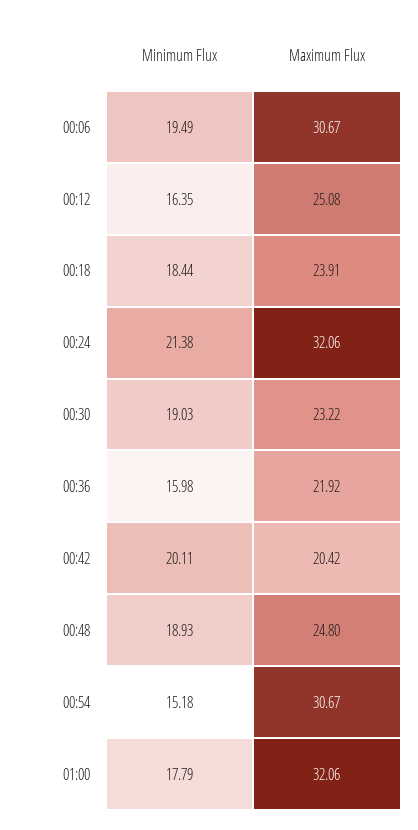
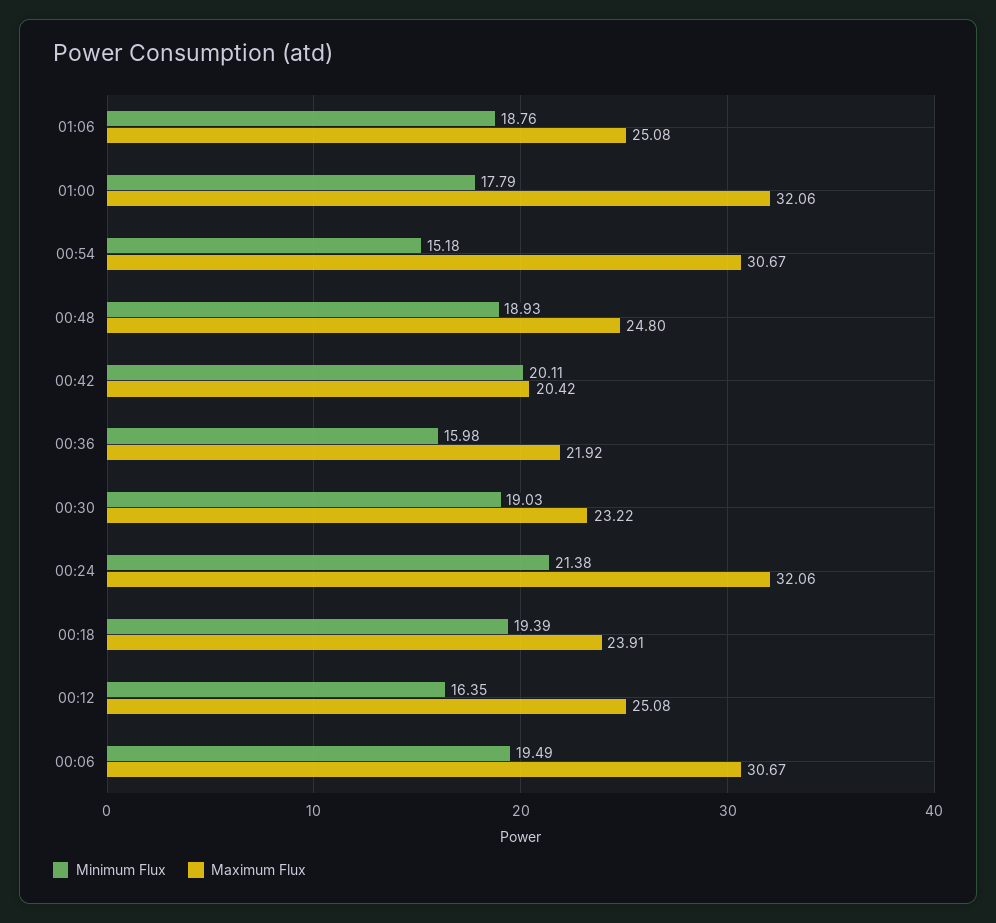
Minimum Flux, 00:18: 18.44 -> 19.39
Minimum Flux, 01:06: none -> 18.76
Maximum Flux, 01:06: none -> 25.08

